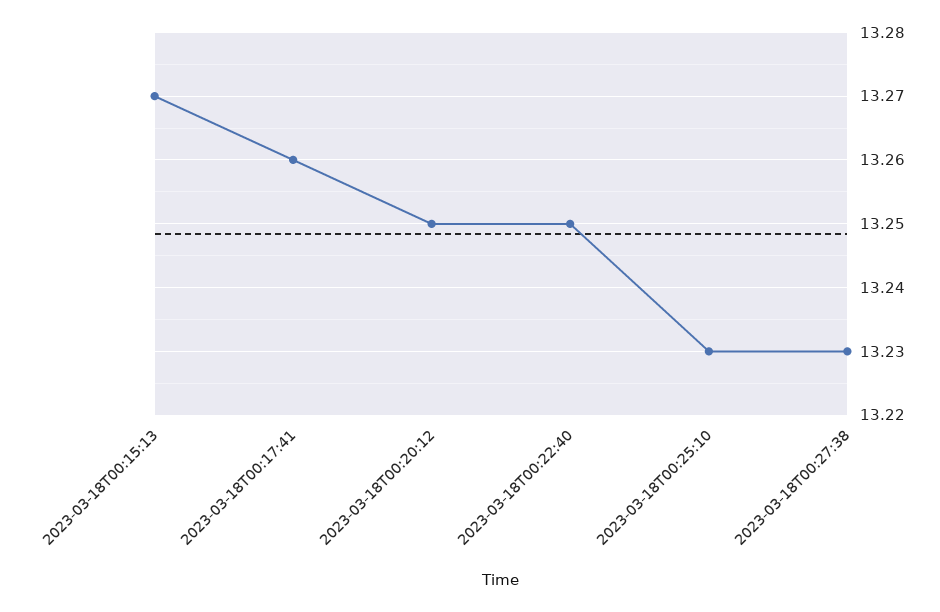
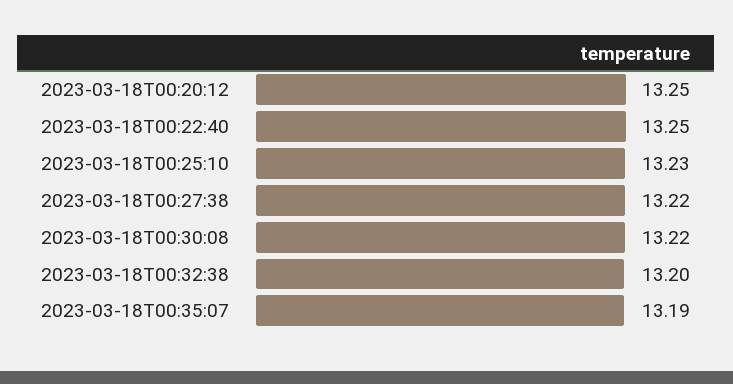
2023-03-18T00:15:13: 13.27 -> none
2023-03-18T00:17:41: 13.26 -> none
2023-03-18T00:27:38: 13.23 -> 13.22
2023-03-18T00:30:08: none -> 13.22
2023-03-18T00:32:38: none -> 13.2
2023-03-18T00:35:07: none -> 13.19

